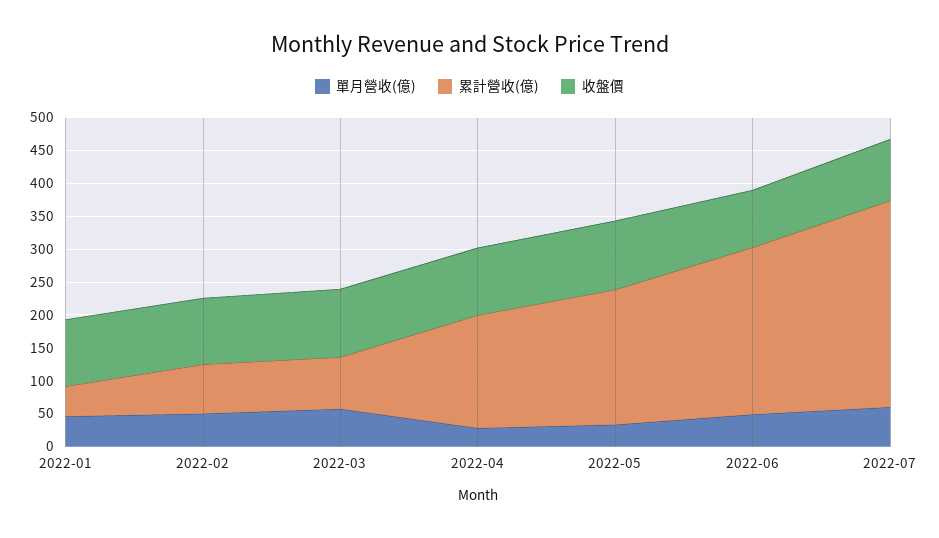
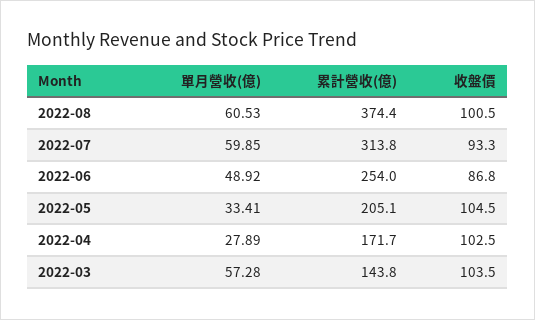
單月營收(億), 2022-01: 50 -> none
累計營收(億), 2022-01: 50 -> none
收盤價, 2022-01: 100 -> none
單月營收(億), 2022-02: 50 -> none
累計營收(億), 2022-02: 75 -> none
收盤價, 2022-02: 100 -> none
累計營收(億), 2022-03: 75 -> 143.8
單月營收(億), 2022-08: none -> 60.53
累計營收(億), 2022-08: none -> 374.4
收盤價, 2022-08: none -> 100.5

